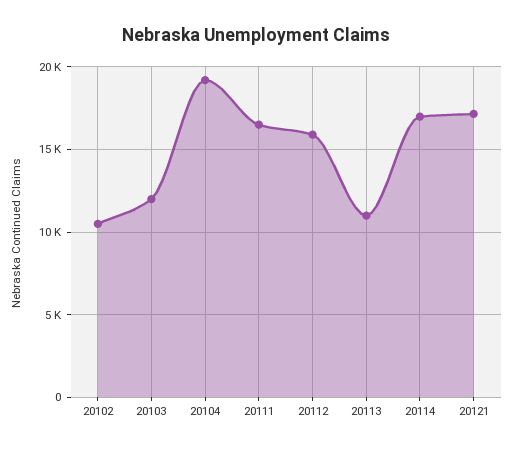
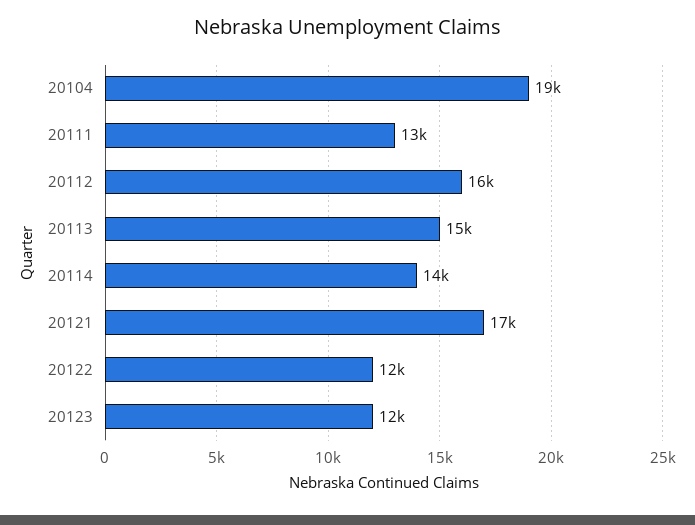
20102: 10500 -> none
20103: 12000 -> none
20111: 16500 -> 13000
20113: 11000 -> 15000
20114: 17000 -> 14000
20122: none -> 12000
20123: none -> 12000

